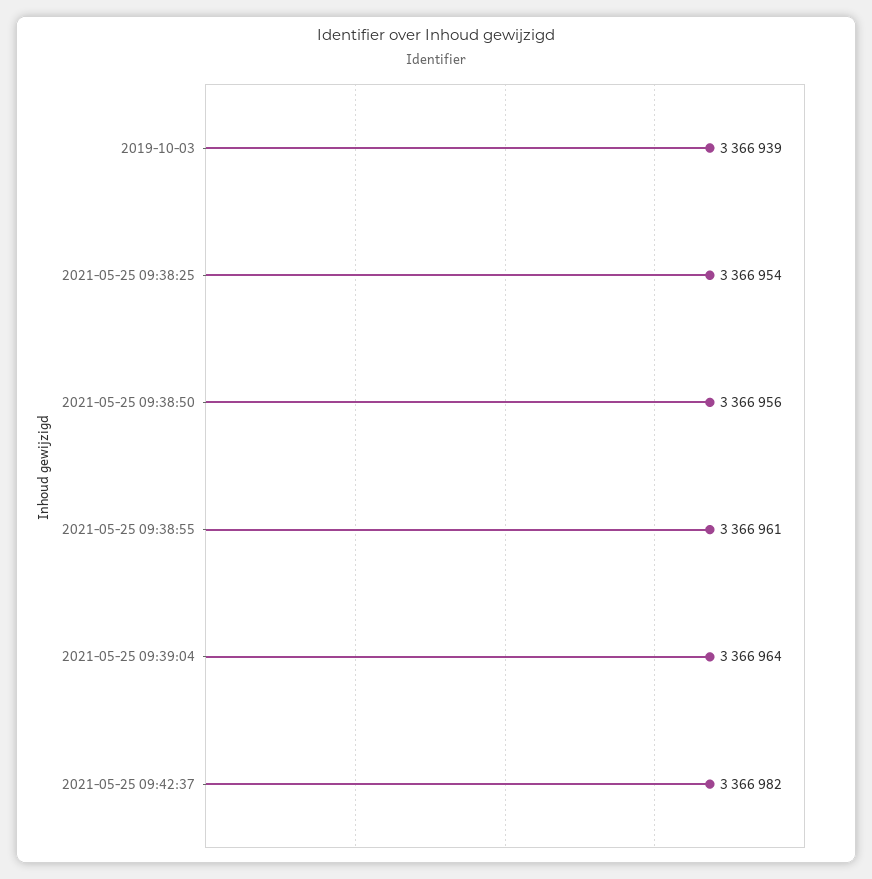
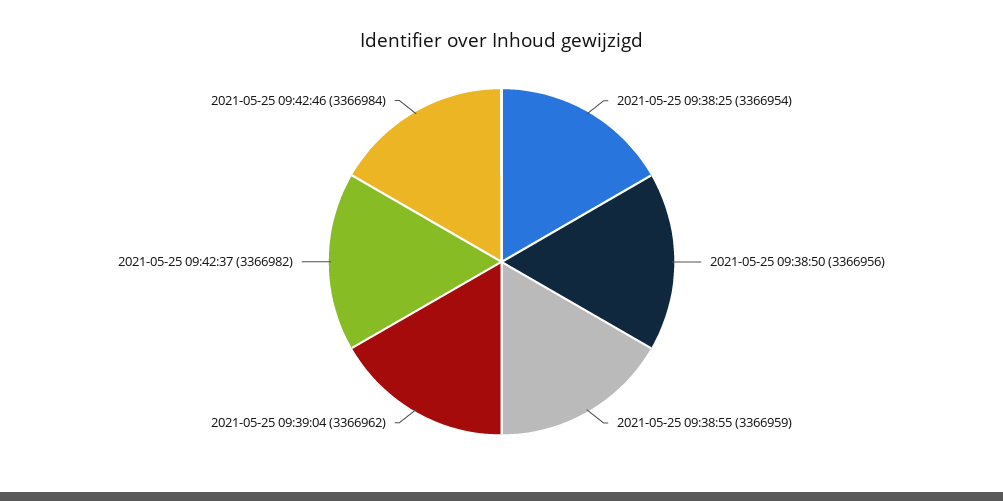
2019-10-03: 3366939 -> none
2021-05-25 09:38:55: 3366961 -> 3366959
2021-05-25 09:39:04: 3366964 -> 3366962
2021-05-25 09:42:46: none -> 3366984

